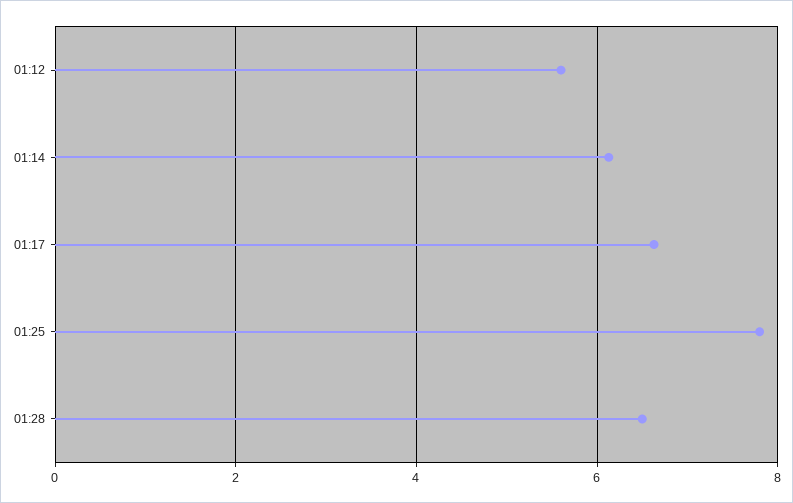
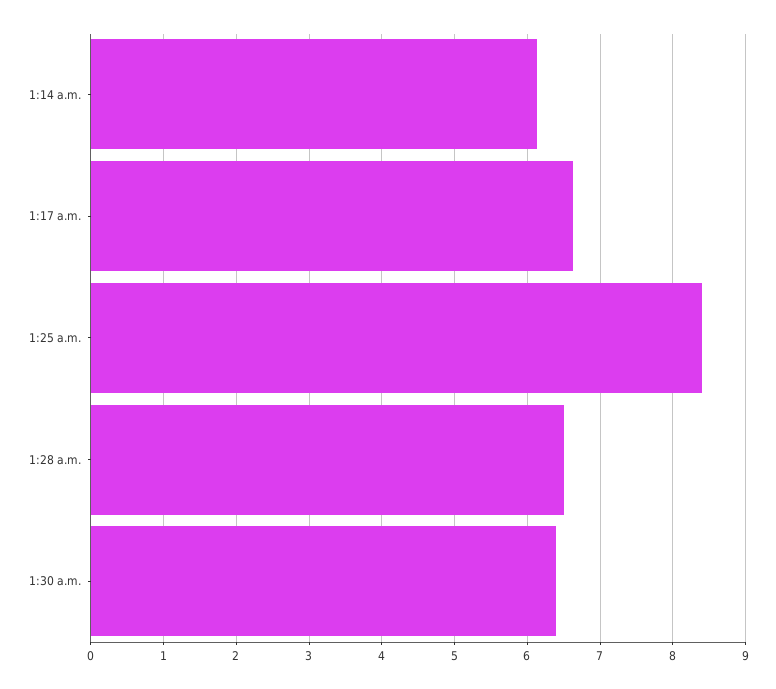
01:12: 5.6 -> none
01:25: 7.8 -> 8.4
1:30 a.m.: none -> 6.4

